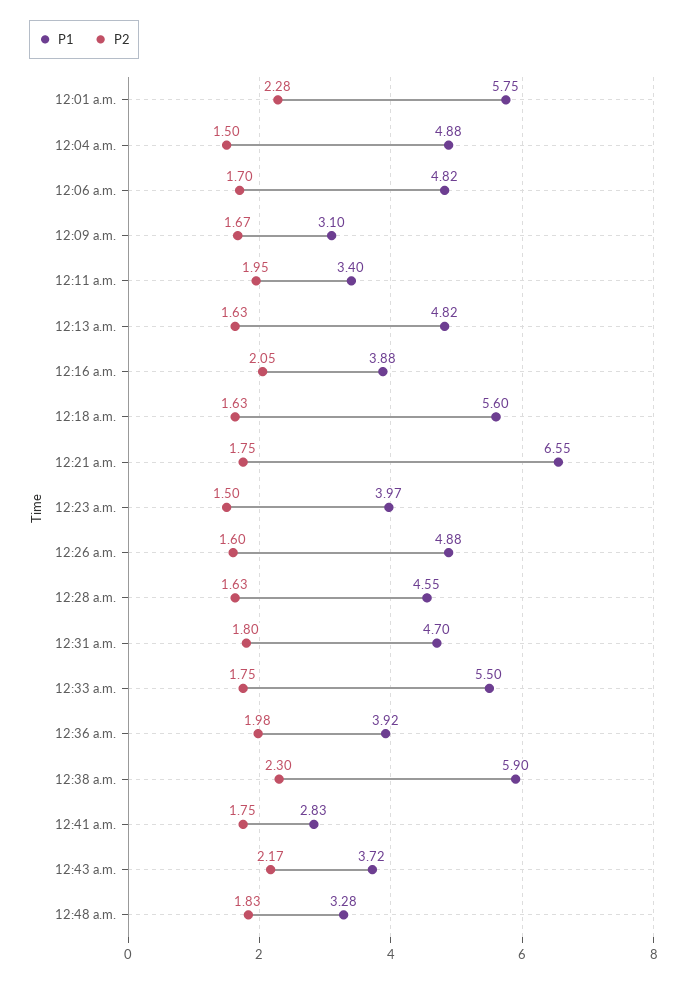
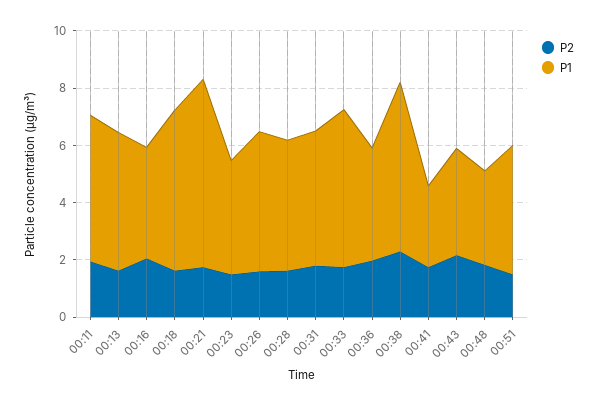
P1, 12:01 a.m.: 5.75 -> none
P2, 12:01 a.m.: 2.28 -> none
P1, 12:04 a.m.: 4.88 -> none
P2, 12:04 a.m.: 1.5 -> none
P1, 12:06 a.m.: 4.82 -> none
P2, 12:06 a.m.: 1.7 -> none
P1, 12:09 a.m.: 3.1 -> none
P2, 12:09 a.m.: 1.67 -> none
P1, 12:11 a.m.: 3.4 -> 5
P2, 00:51: none -> 1.5
P1, 00:51: none -> 4.5

